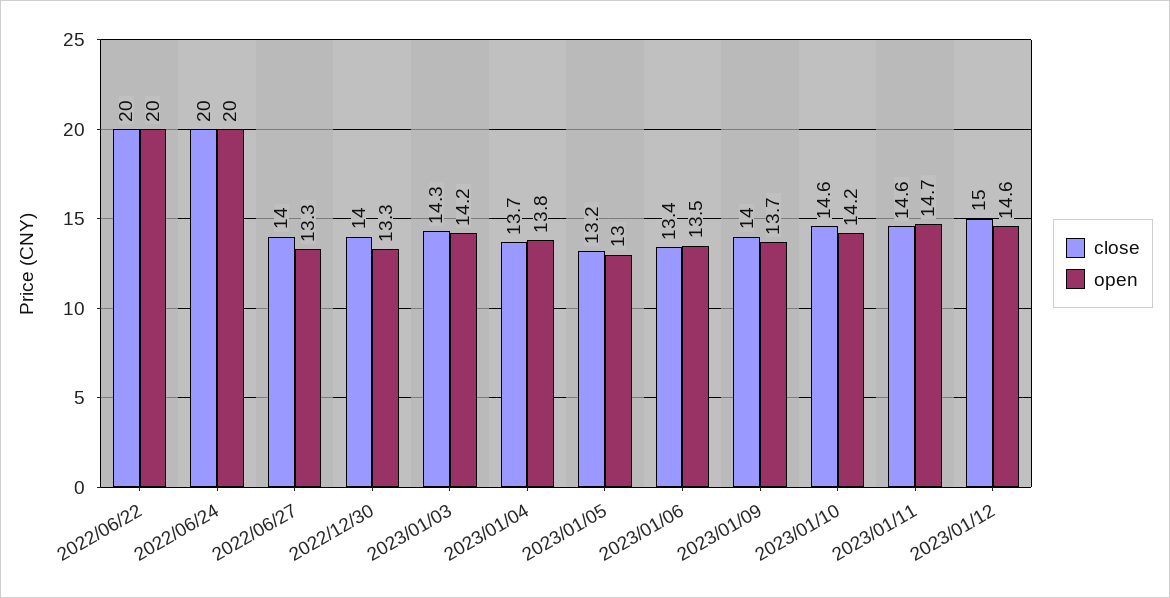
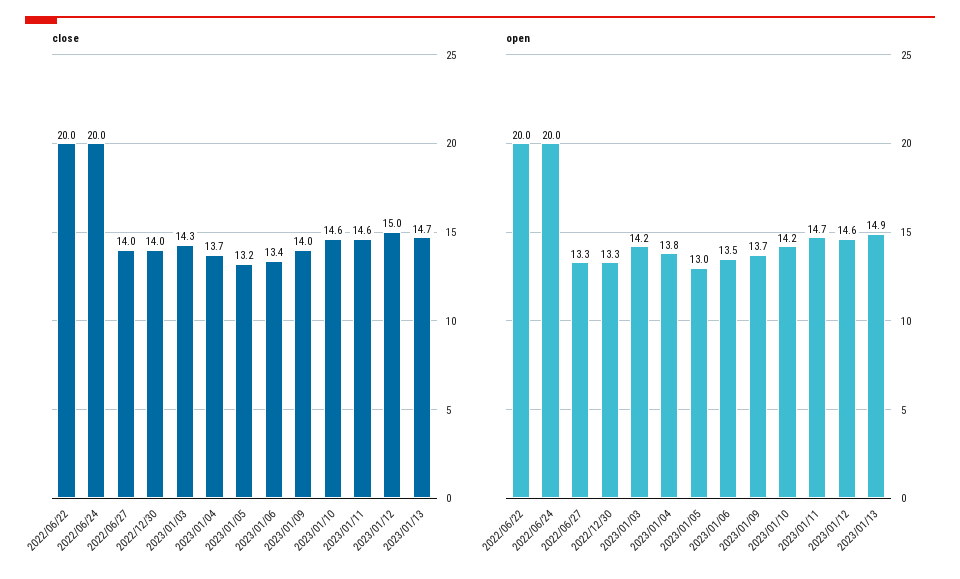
close, 2023/01/13: none -> 14.7
open, 2023/01/13: none -> 14.9

